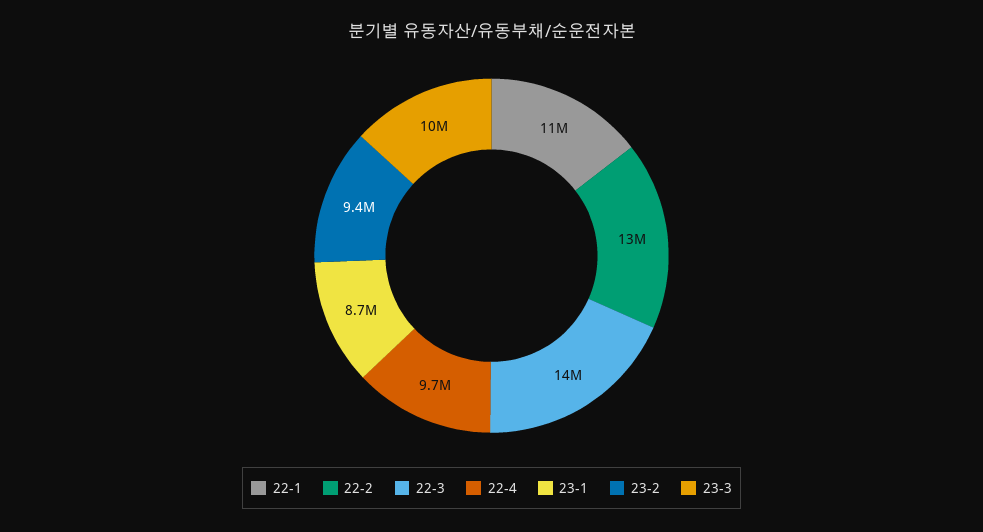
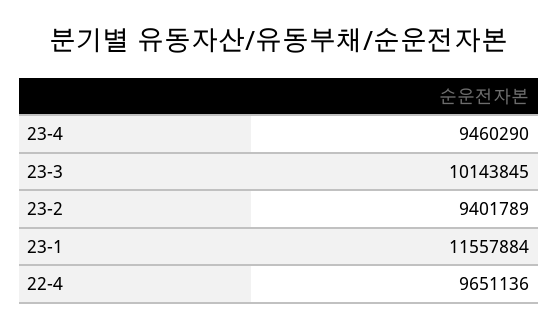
22-1: 11000000 -> none
22-2: 13000000 -> none
22-3: 14000000 -> none
23-1: 8700000 -> 11557884
23-4: none -> 9460290

